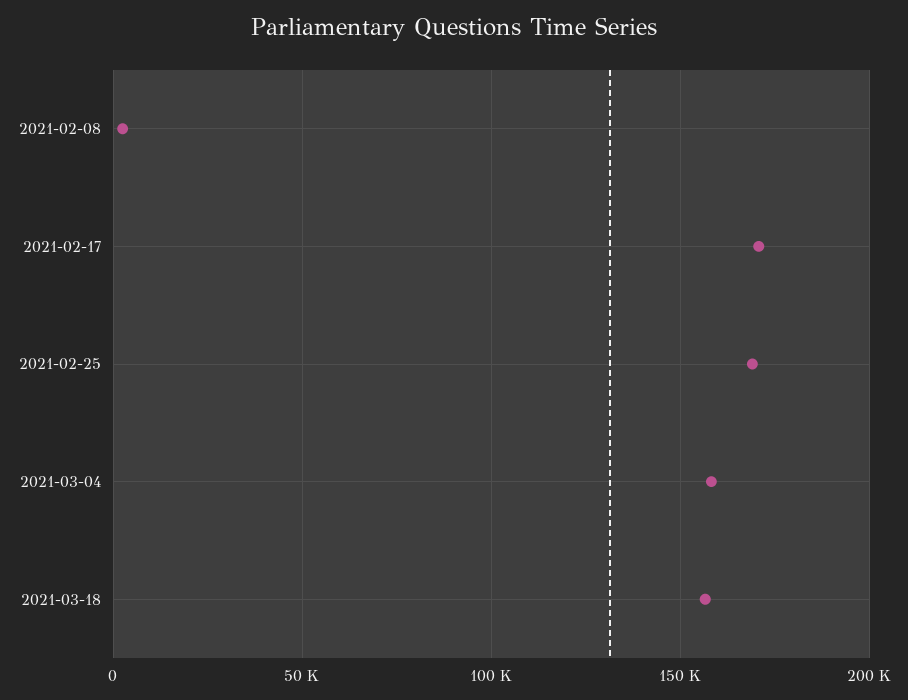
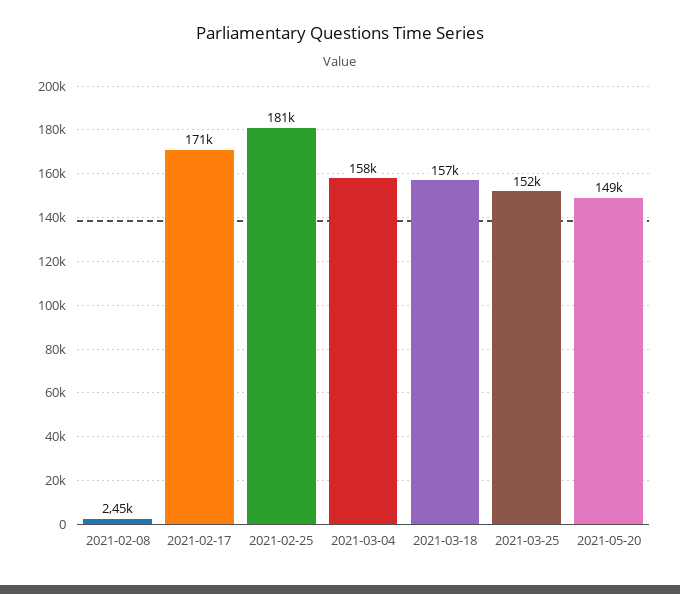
2021-02-25: 170000 -> 181000
2021-03-25: none -> 152000
2021-05-20: none -> 149000

